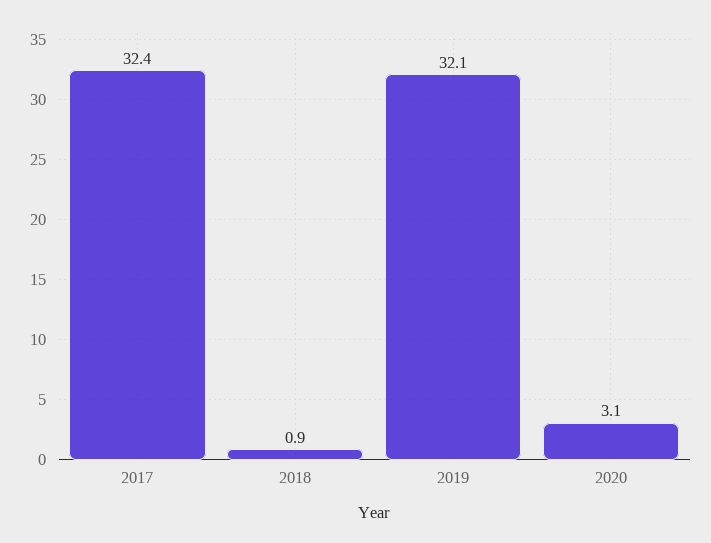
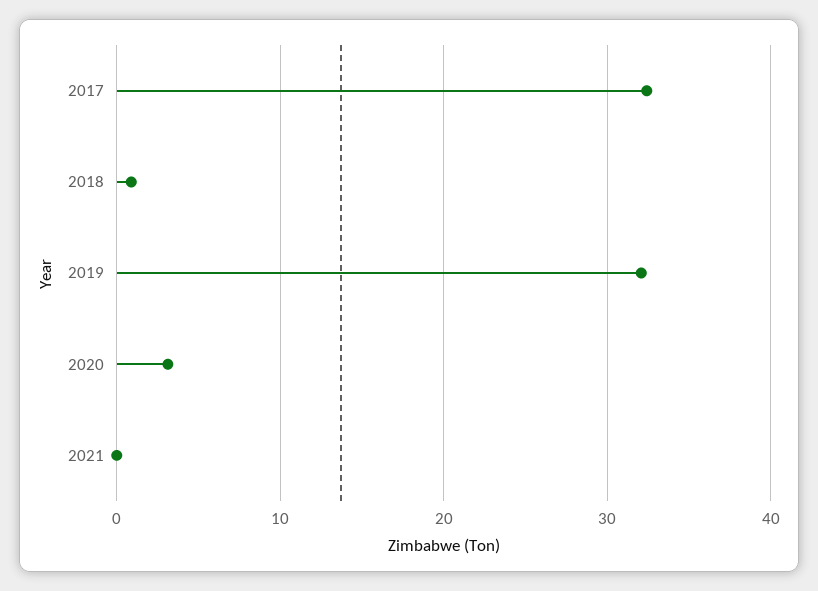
2021: none -> 0

